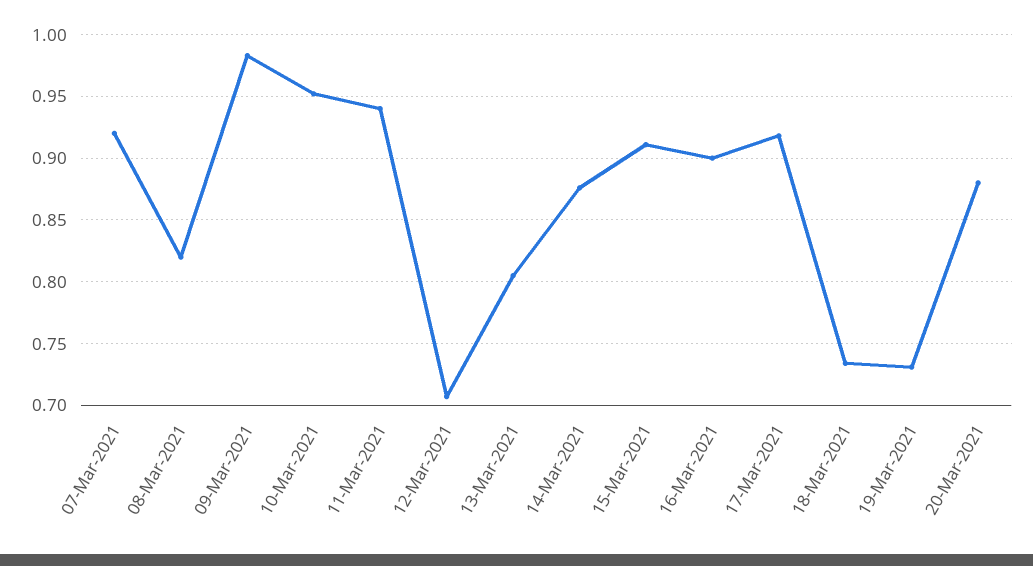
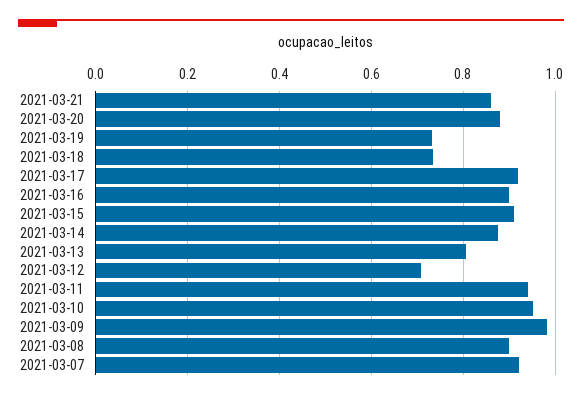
08-Mar-2021: 0.82 -> 0.9
2021-03-21: none -> 0.86

